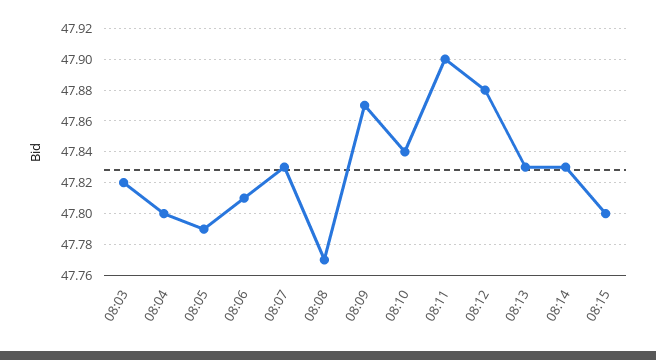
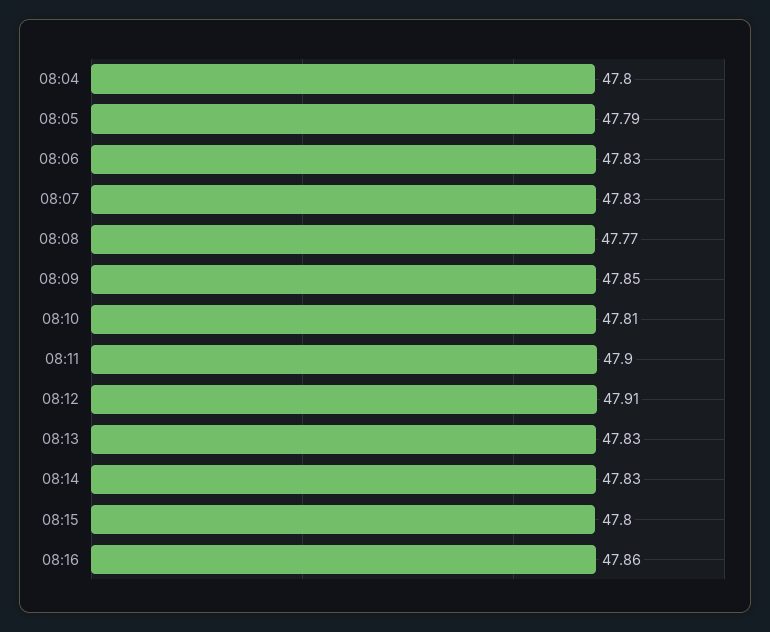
08:03: 47.82 -> none
08:06: 47.81 -> 47.83
08:09: 47.87 -> 47.85
08:10: 47.84 -> 47.81
08:12: 47.88 -> 47.91
08:16: none -> 47.86

